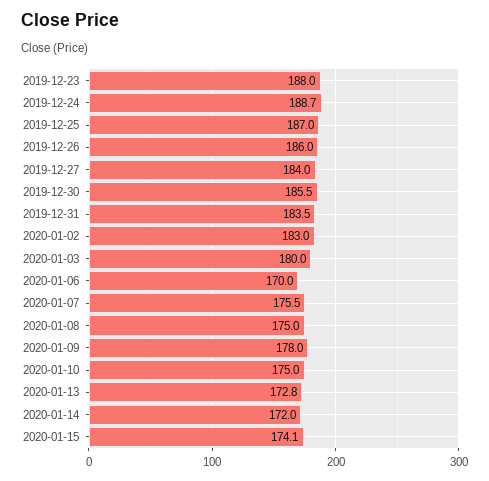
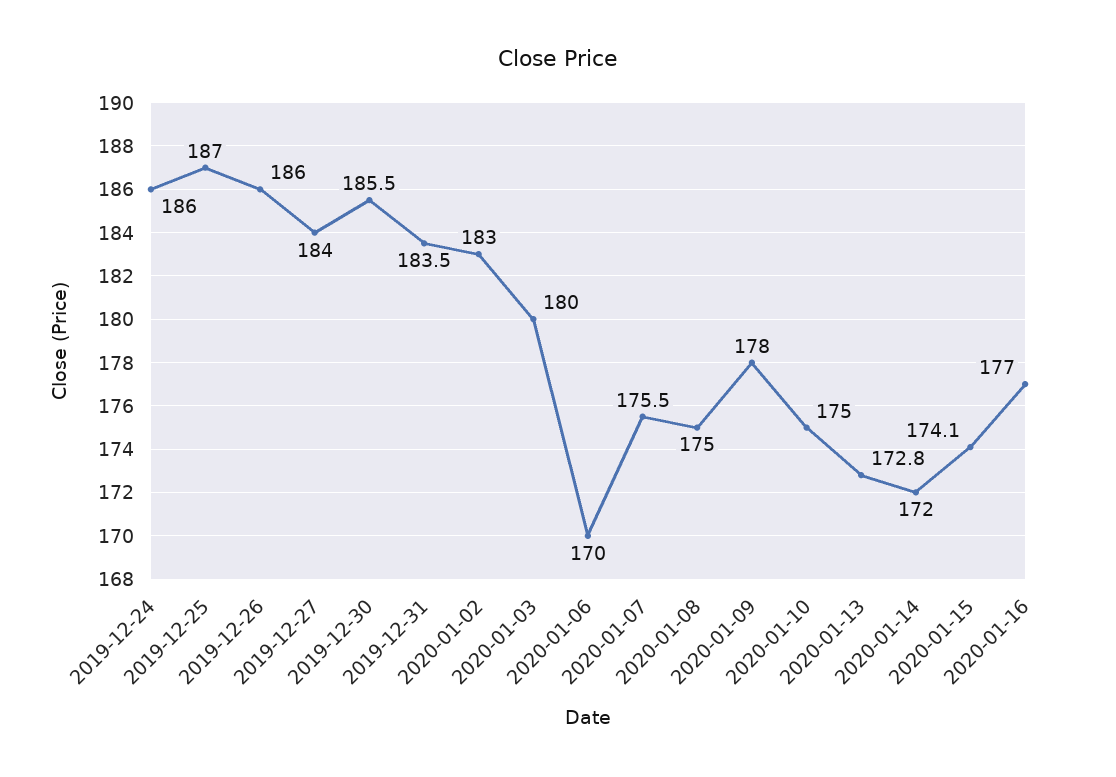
2019-12-23: 188 -> none
2019-12-24: 188.7 -> 186
2020-01-16: none -> 177

